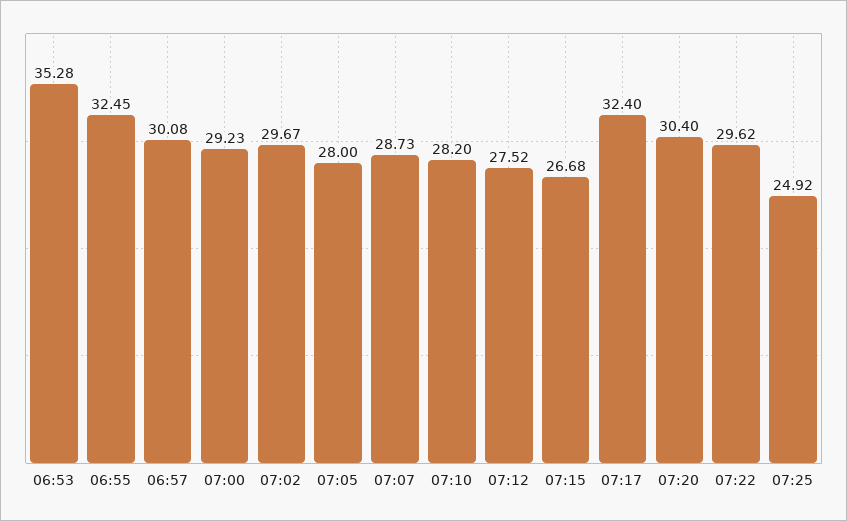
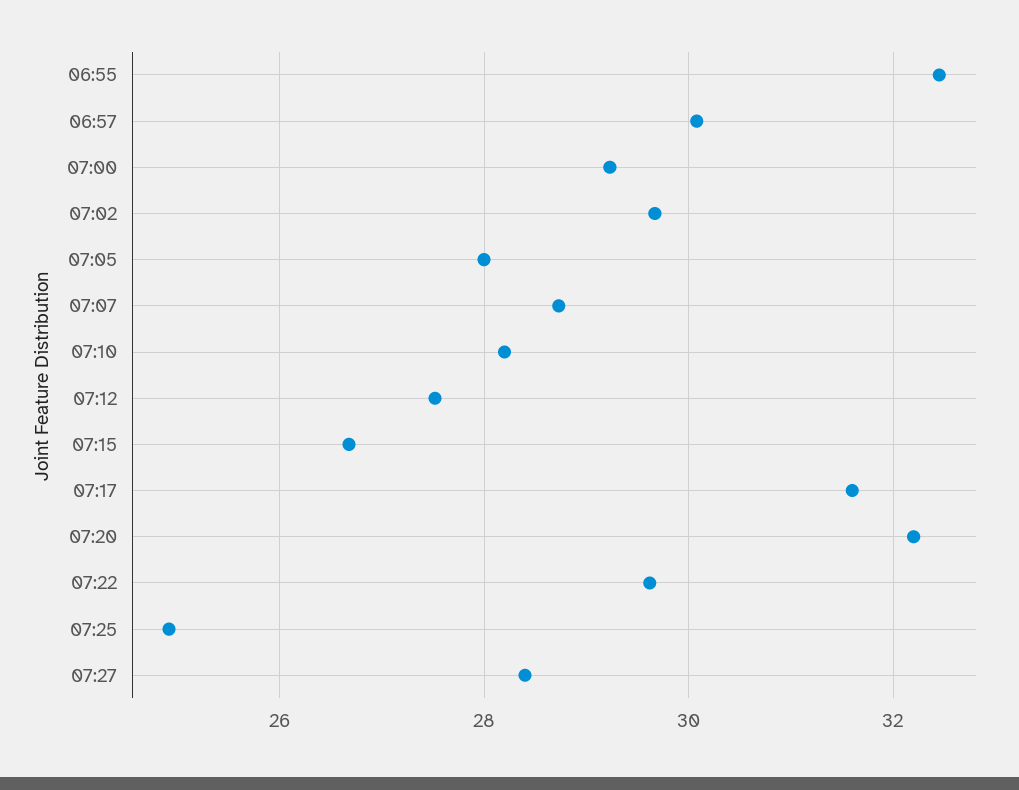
06:53: 35.28 -> none
07:17: 32.4 -> 31.6
07:20: 30.4 -> 32.2
07:27: none -> 28.4

